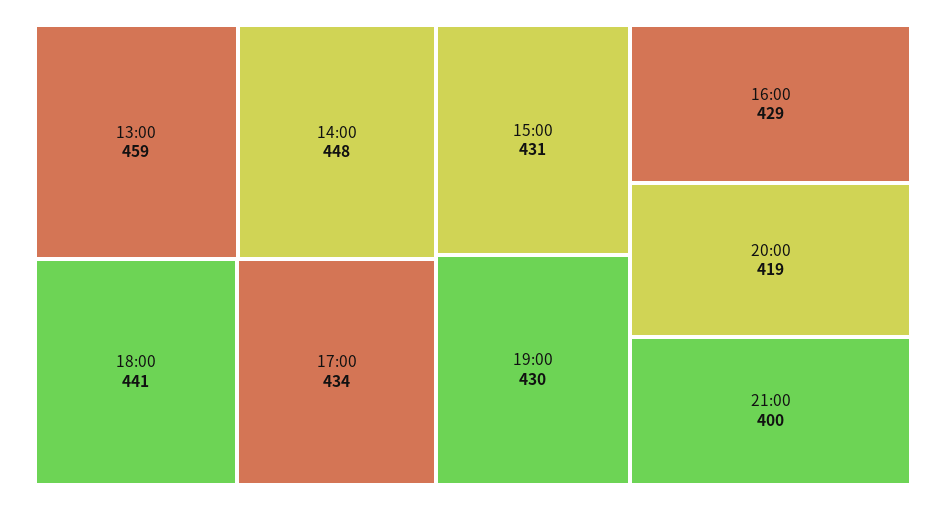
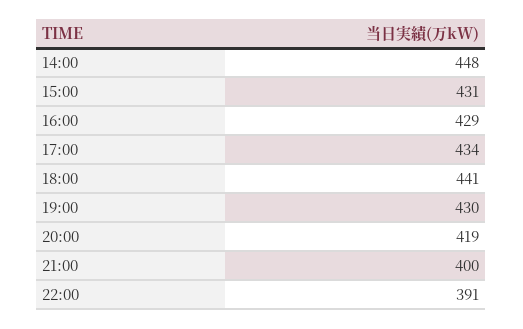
13:00: 459 -> none
22:00: none -> 391

